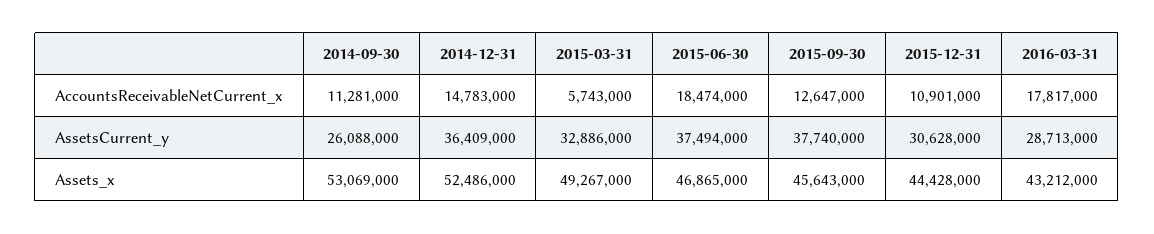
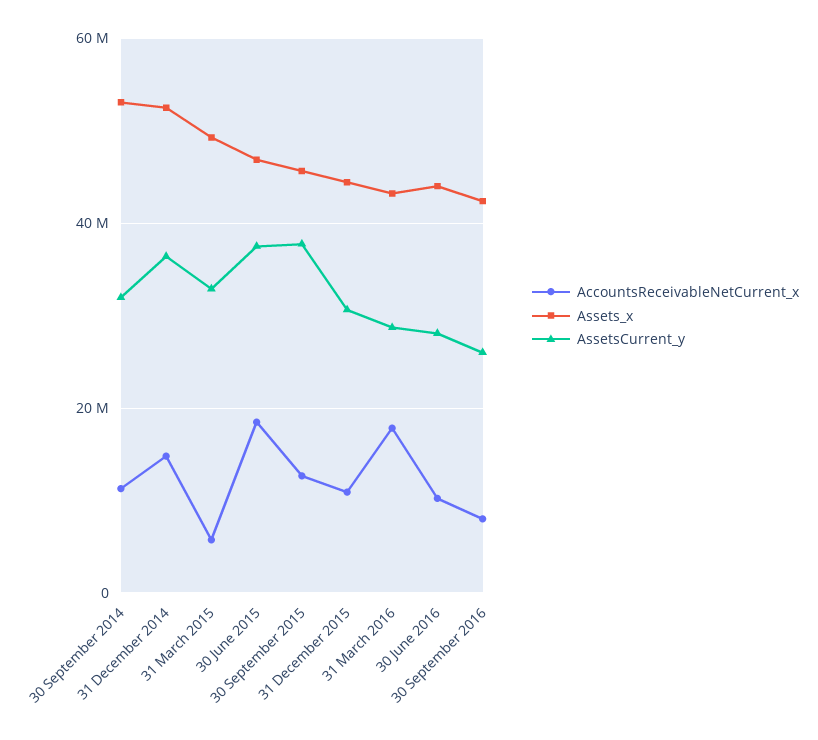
AssetsCurrent_y, 2014-09-30: 26088000 -> 32000000
AccountsReceivableNetCurrent_x, 30 June 2016: none -> 10000000
Assets_x, 30 June 2016: none -> 44000000
AssetsCurrent_y, 30 June 2016: none -> 28000000
AccountsReceivableNetCurrent_x, 30 September 2016: none -> 8000000
Assets_x, 30 September 2016: none -> 42000000
AssetsCurrent_y, 30 September 2016: none -> 26000000

